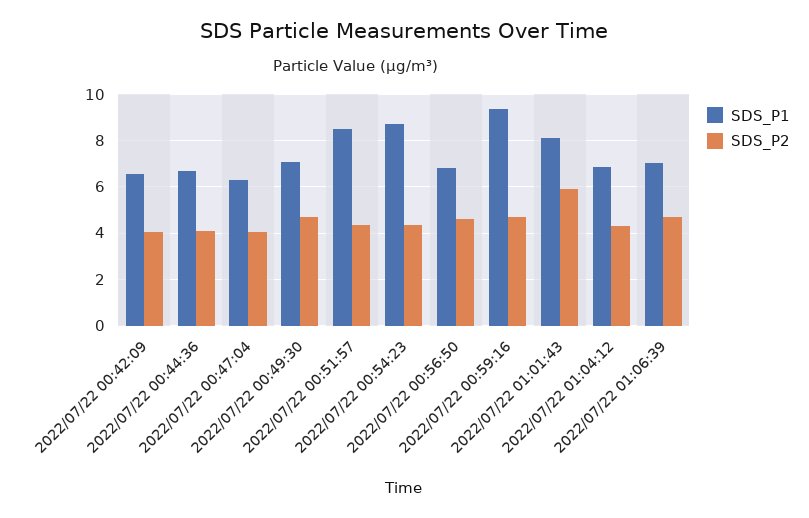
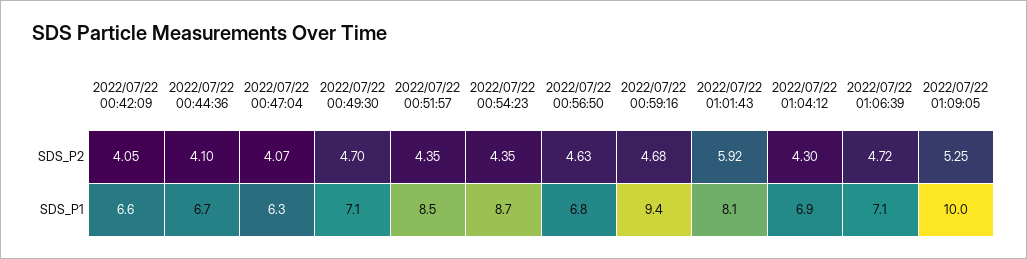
SDS_P2, 2022/07/22 01:09:05: none -> 5.25
SDS_P1, 2022/07/22 01:09:05: none -> 10

